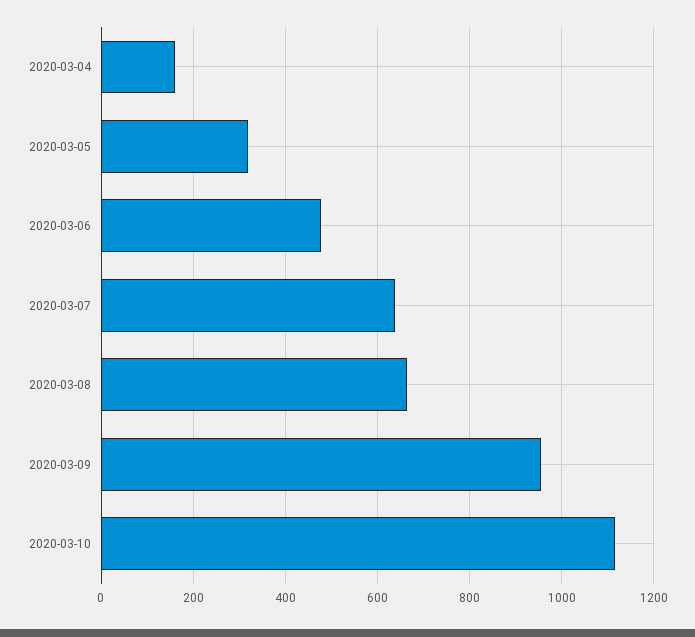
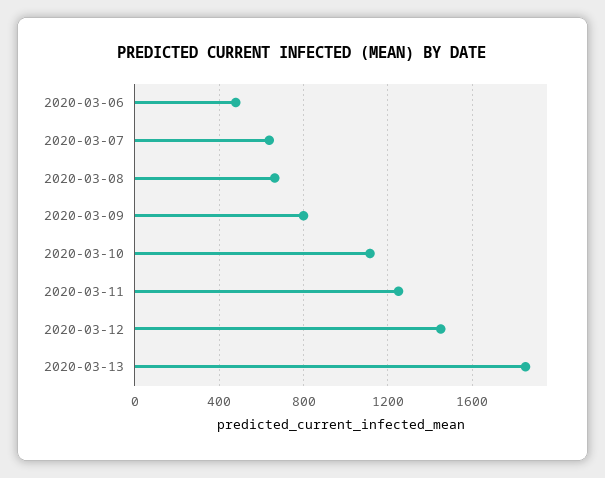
2020-03-04: 160 -> none
2020-03-05: 320 -> none
2020-03-09: 960 -> 800
2020-03-11: none -> 1250
2020-03-12: none -> 1450
2020-03-13: none -> 1850

